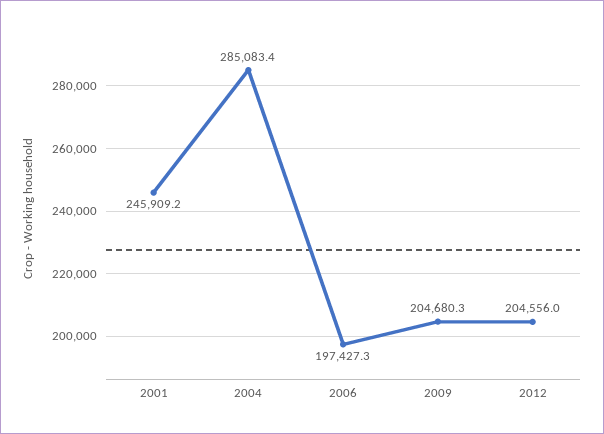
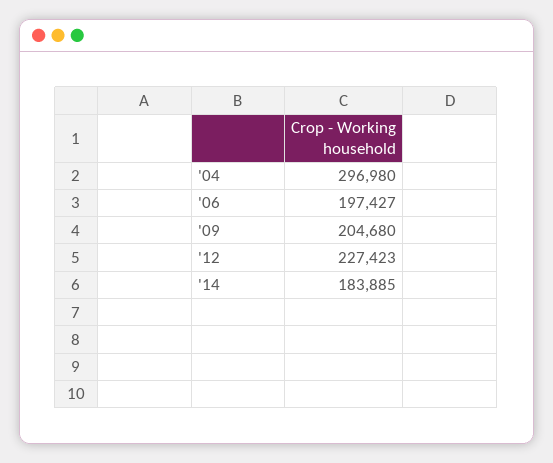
2001: 245909.2 -> none
2004: 285083.4 -> 296980
2012: 204556 -> 227423
'14: none -> 183885

